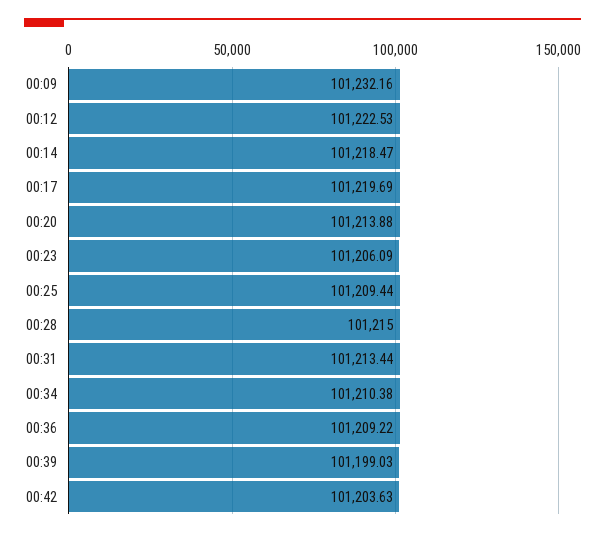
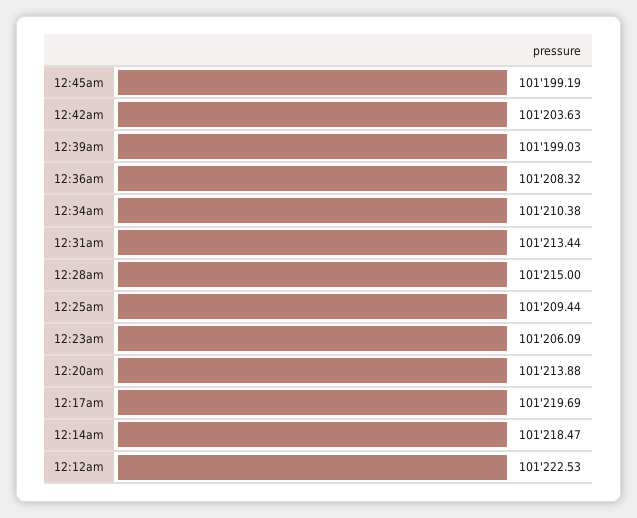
00:09: 101232.16 -> none
00:36: 101209.22 -> 101208.32
12:45am: none -> 101199.19

